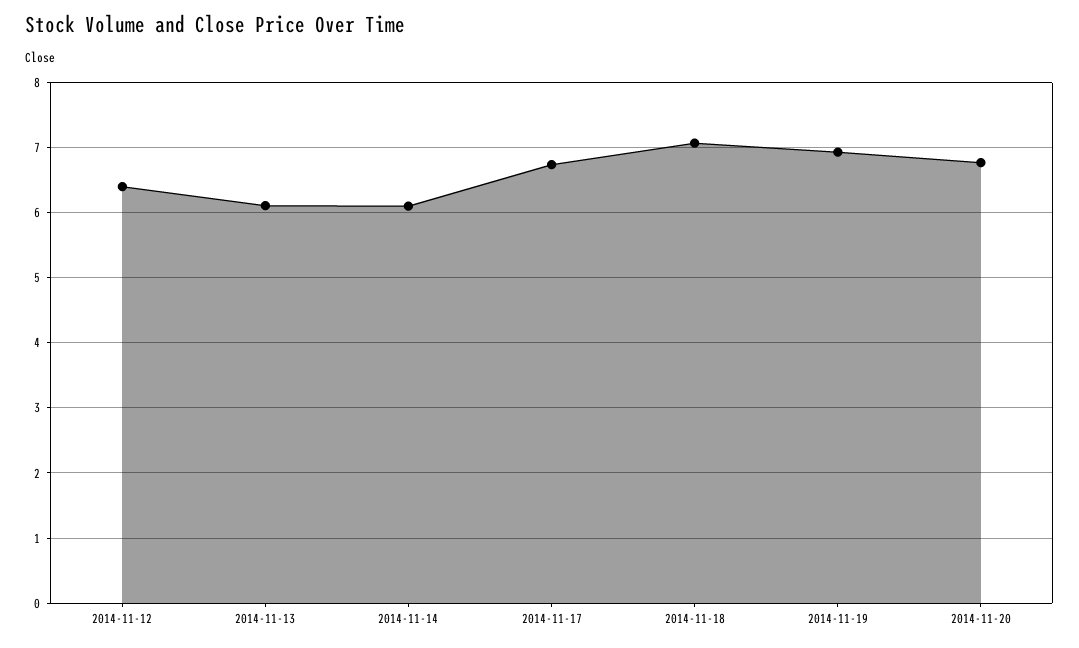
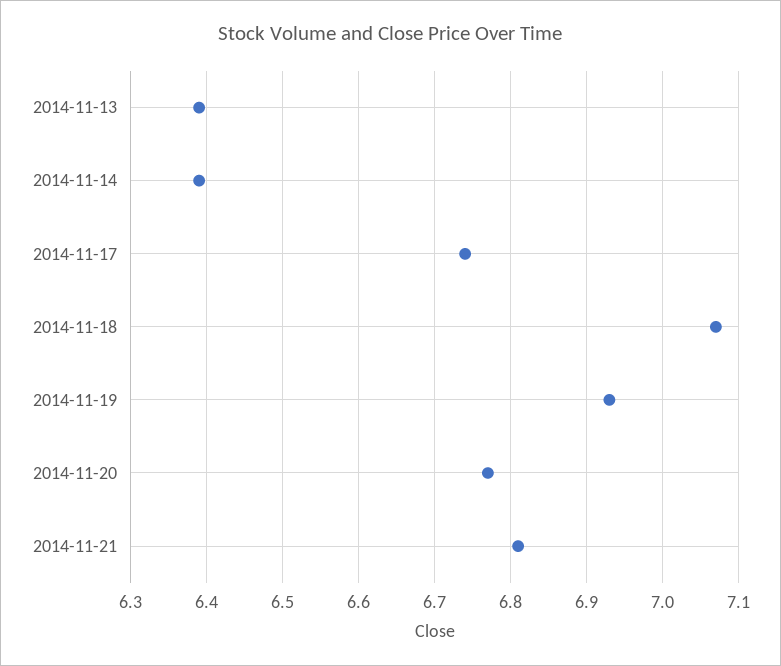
2014-11-12: 6.4 -> none
2014-11-13: 6.1 -> 6.39
2014-11-14: 6.1 -> 6.39
2014-11-21: none -> 6.81

